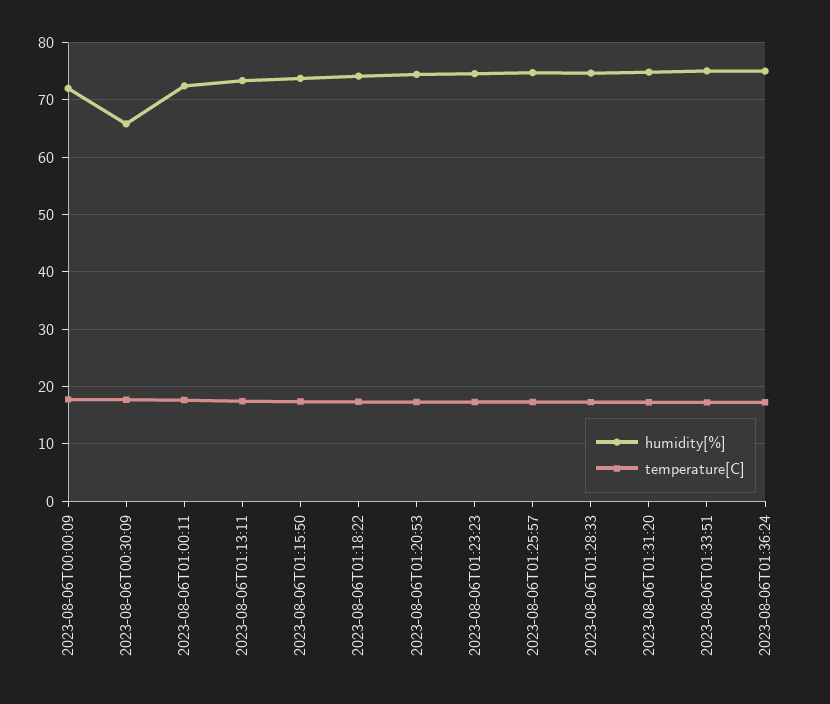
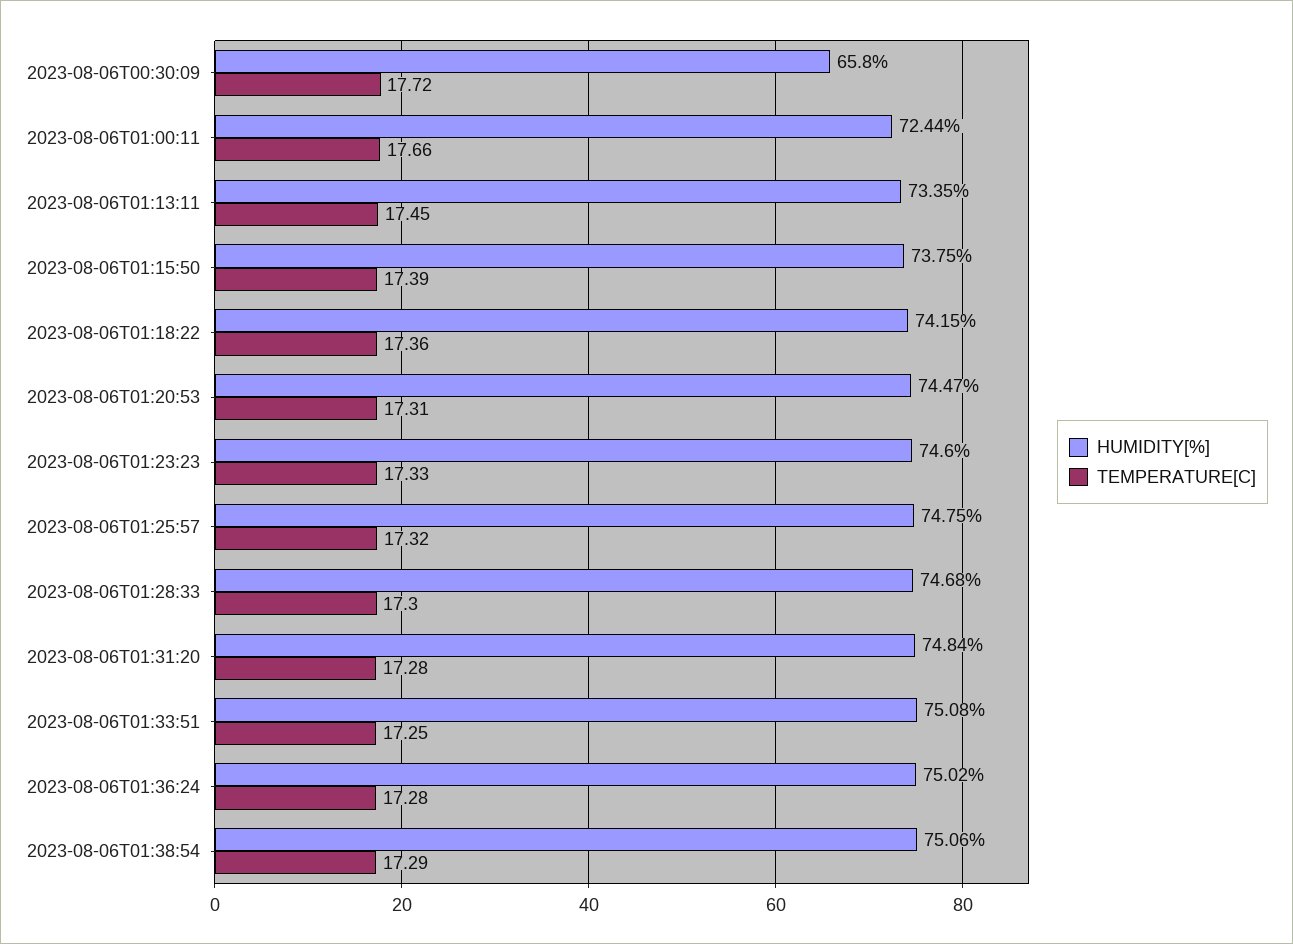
humidity[%], 2023-08-06T00:00:09: 72 -> none
temperature[C], 2023-08-06T00:00:09: 18 -> none
humidity[%], 2023-08-06T01:38:54: none -> 75.06
temperature[C], 2023-08-06T01:38:54: none -> 17.29

